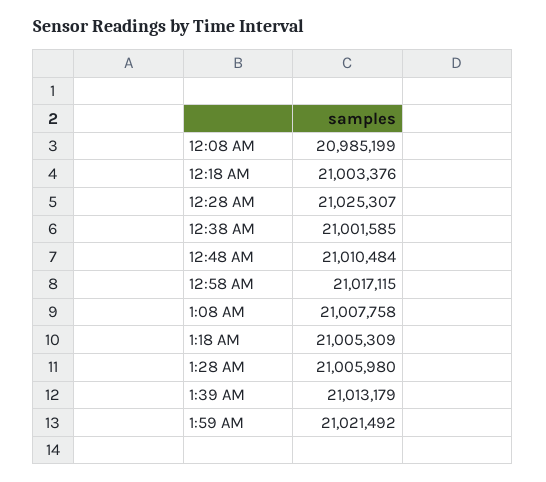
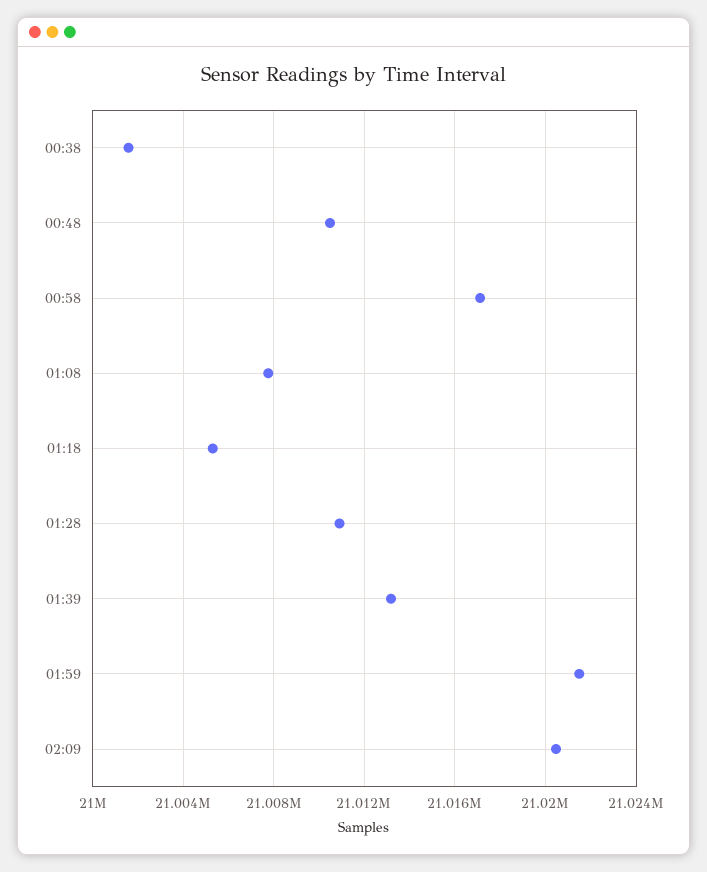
12:08 AM: 20985199 -> none
12:18 AM: 21003376 -> none
12:28 AM: 21025307 -> none
1:28 AM: 21005980 -> 21011000
02:09: none -> 21020500

